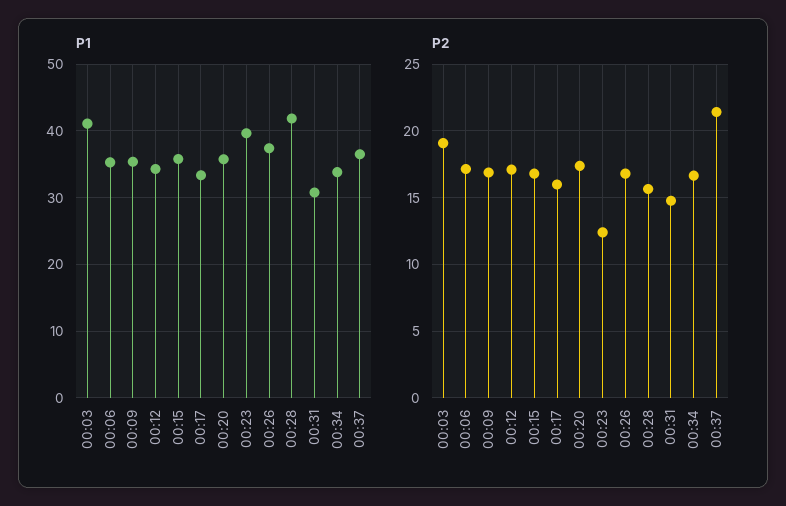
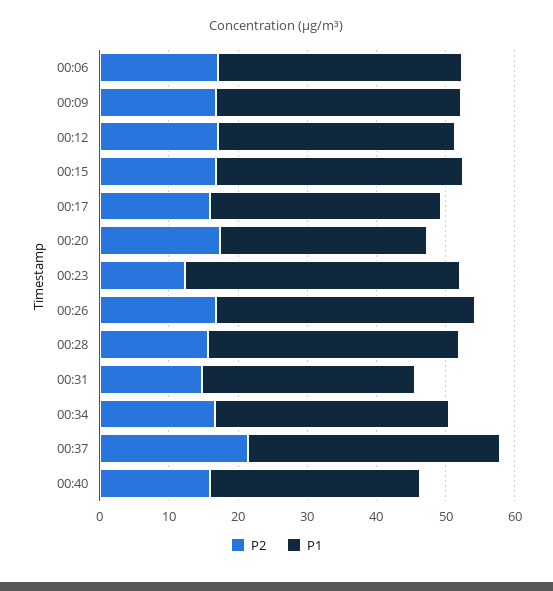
P1, 00:03: 41 -> none
P1, 00:20: 36 -> 30
P1, 00:28: 42 -> 36
P2, 00:03: 19 -> none
P2, 00:40: none -> 16
P1, 00:40: none -> 30

